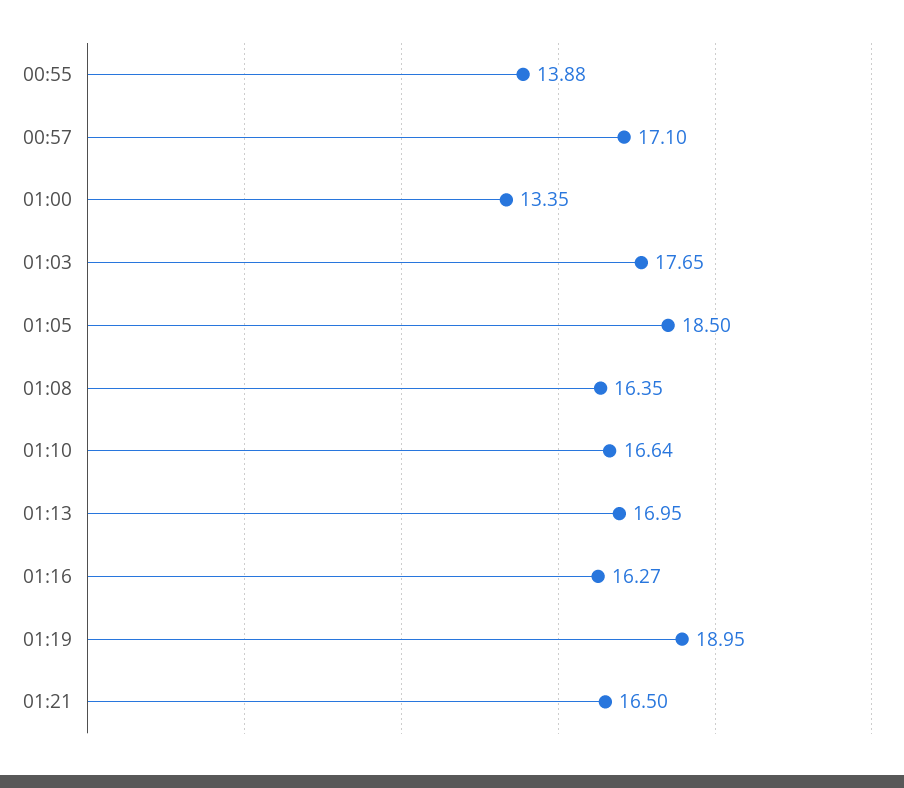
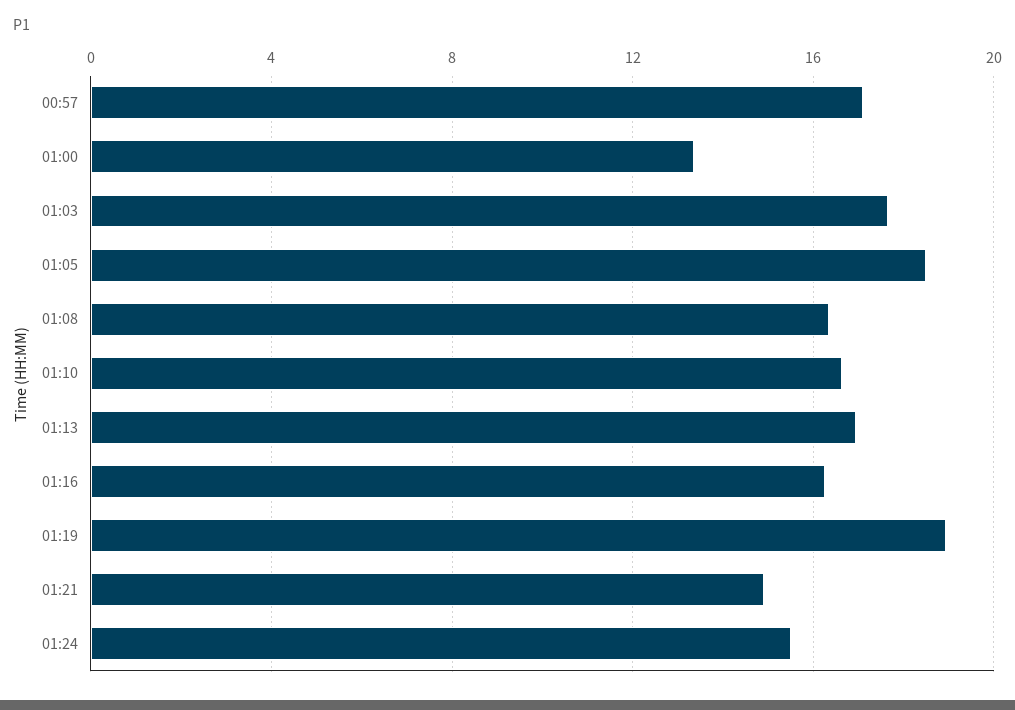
00:55: 13.88 -> none
01:21: 16.5 -> 15
01:24: none -> 15.5

